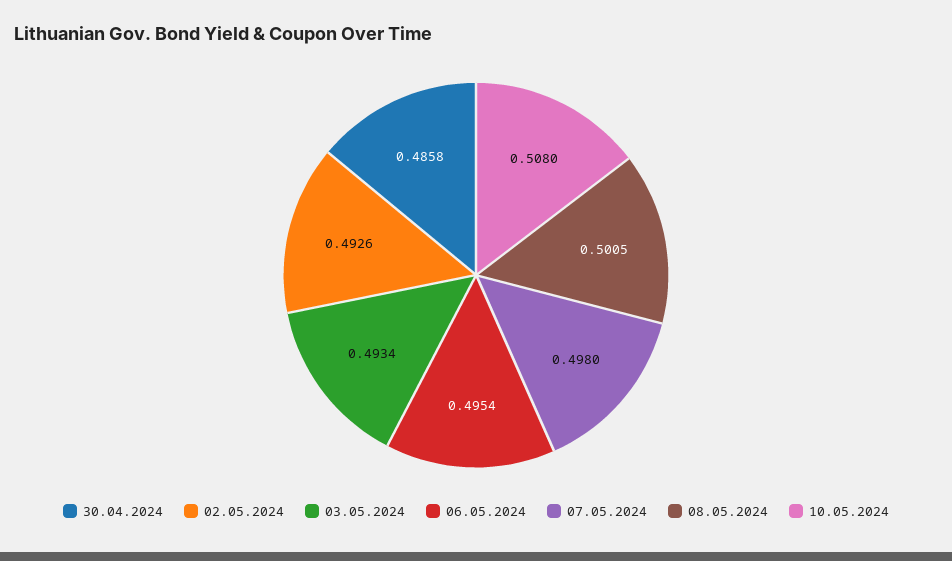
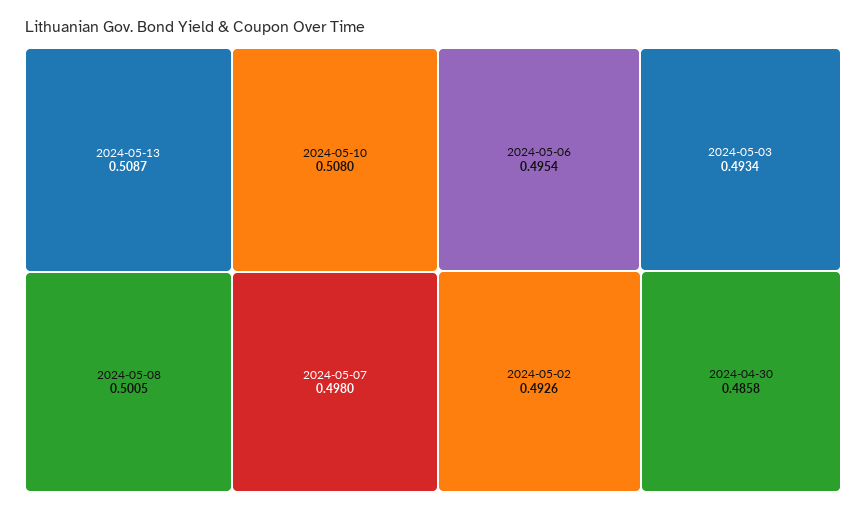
2024-05-13: none -> 0.5087

